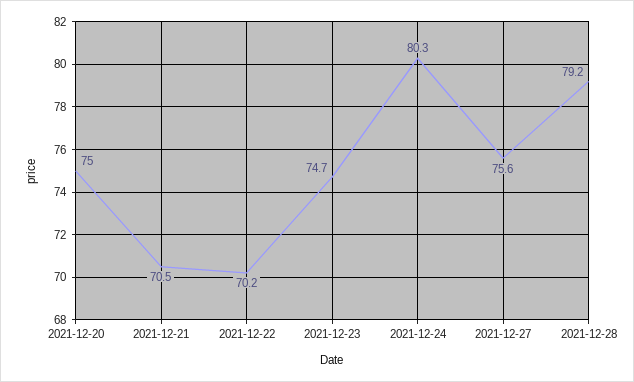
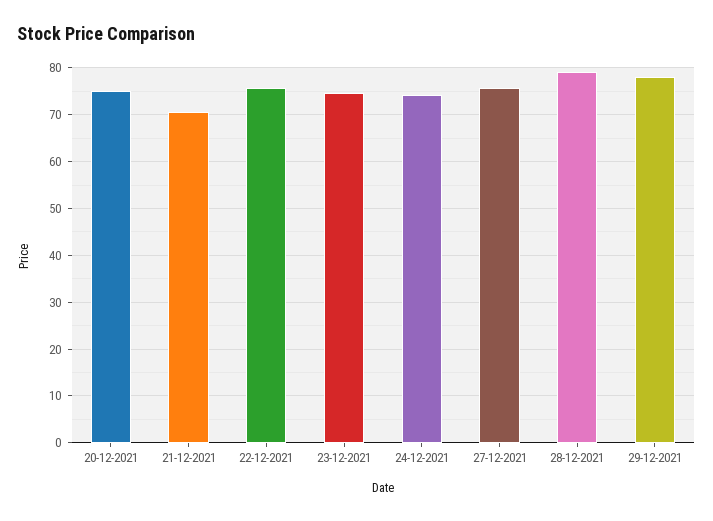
2021-12-22: 70.2 -> 76
2021-12-24: 80.3 -> 74
29-12-2021: none -> 78

